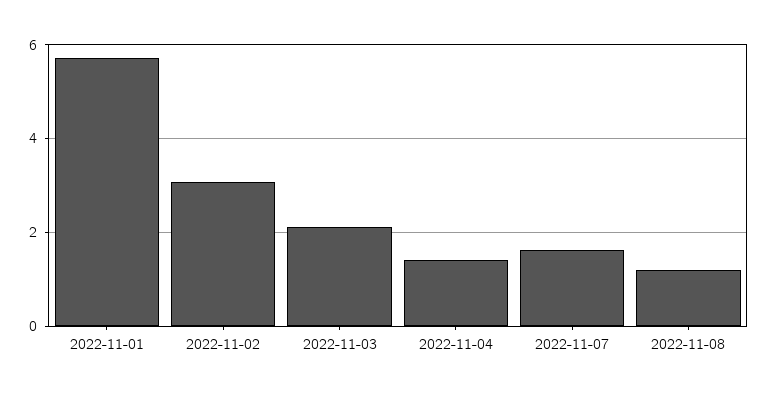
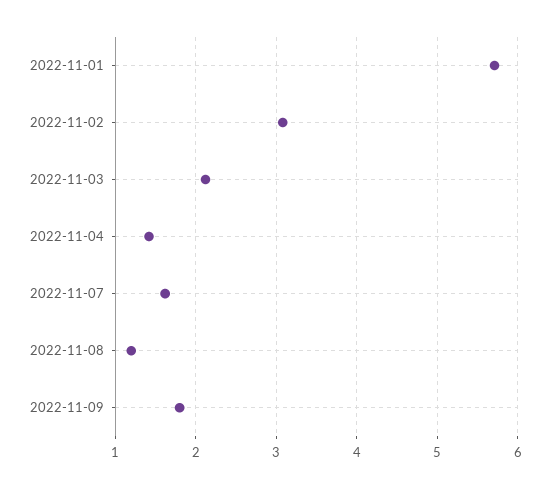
2022-11-09: none -> 1.8

